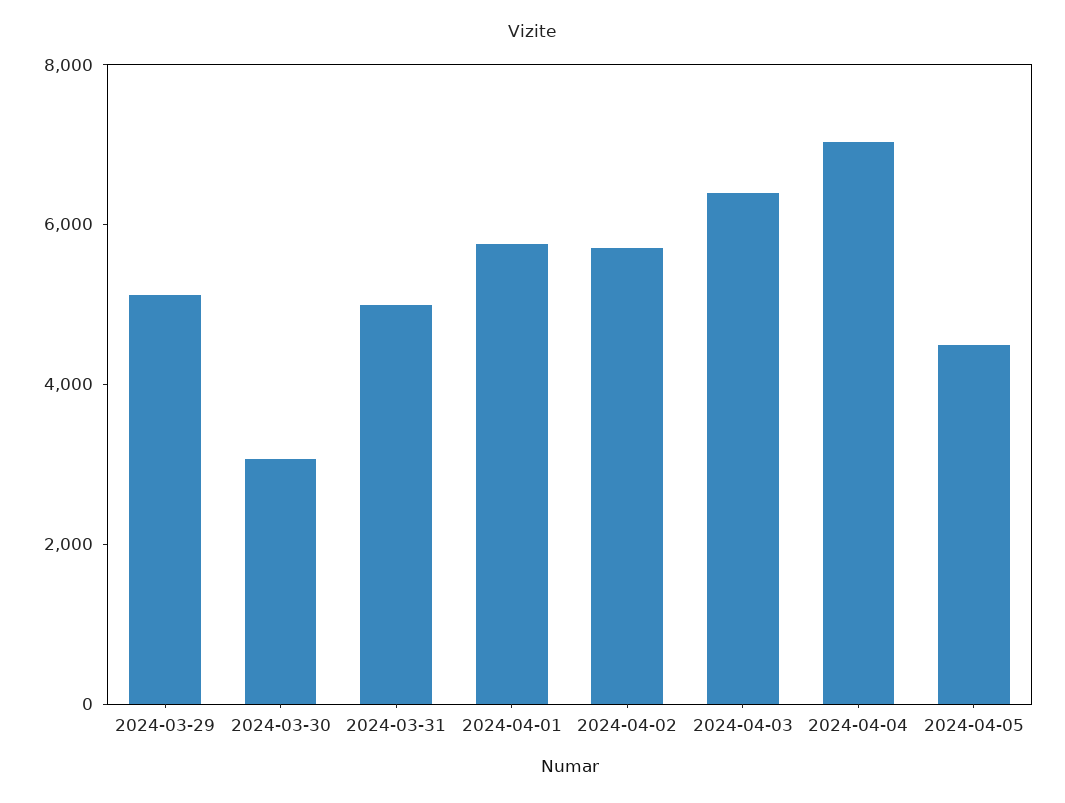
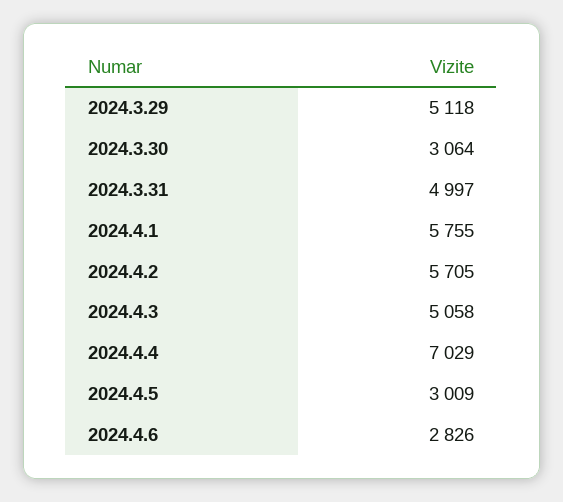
2024-04-03: 6500 -> 5058
2024-04-05: 4500 -> 3009
2024.4.6: none -> 2826

